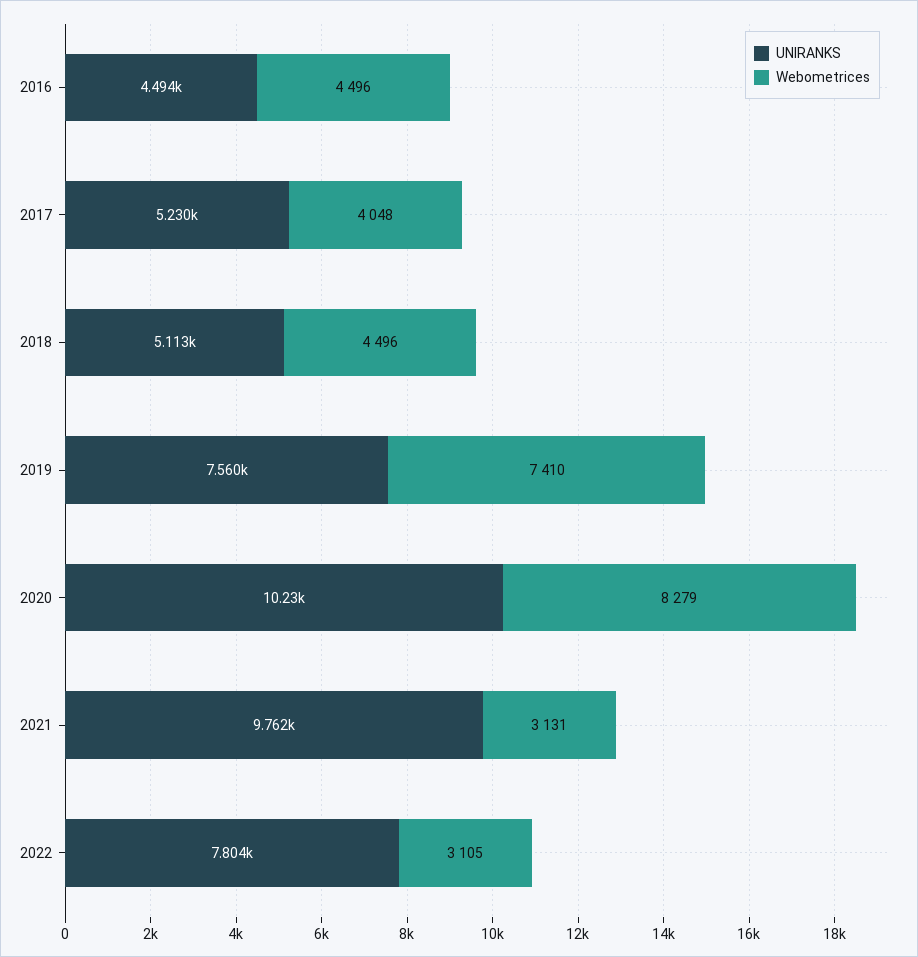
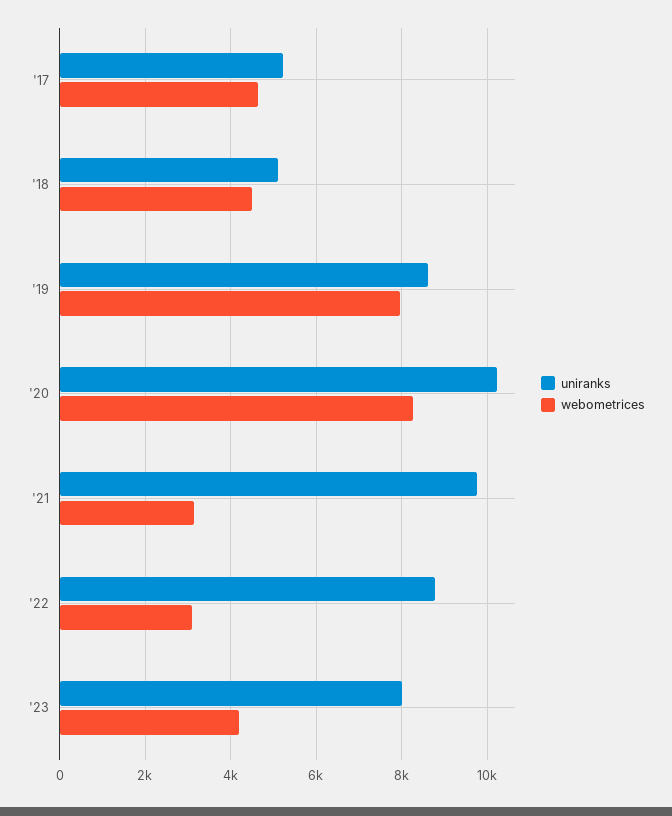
UNIRANKS, 2016: 4494 -> none
Webometrices, 2016: 4496 -> none
Webometrices, 2017: 4048 -> 4600
UNIRANKS, 2019: 7560 -> 8600
Webometrices, 2019: 7410 -> 8000
UNIRANKS, 2022: 7804 -> 8800
UNIRANKS, '23: none -> 8000
Webometrices, '23: none -> 4200

